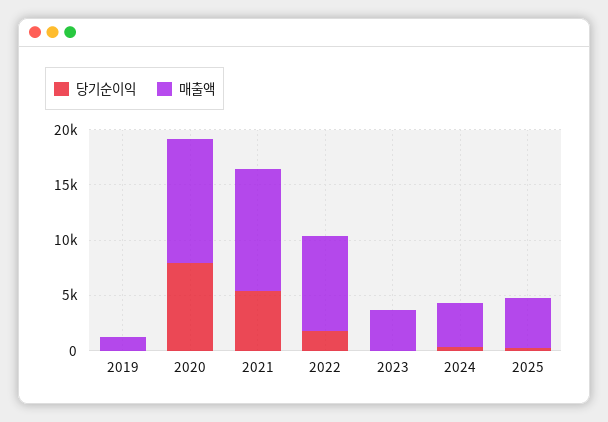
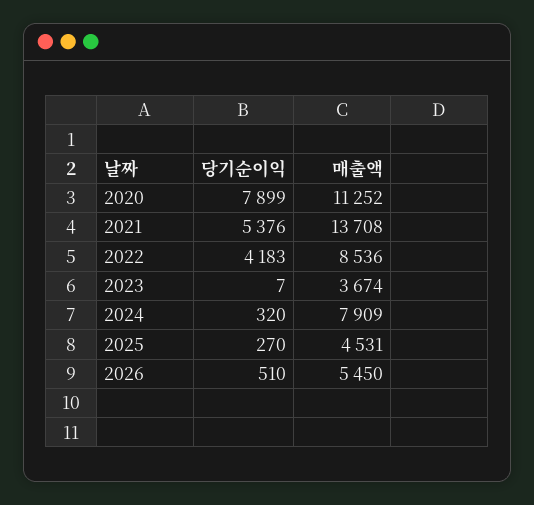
당기순이익, 2019: 0 -> none
매출액, 2019: 1000 -> none
매출액, 2021: 11000 -> 13708
당기순이익, 2022: 2000 -> 4183
매출액, 2024: 4000 -> 7909
당기순이익, 2026: none -> 510
매출액, 2026: none -> 5450

